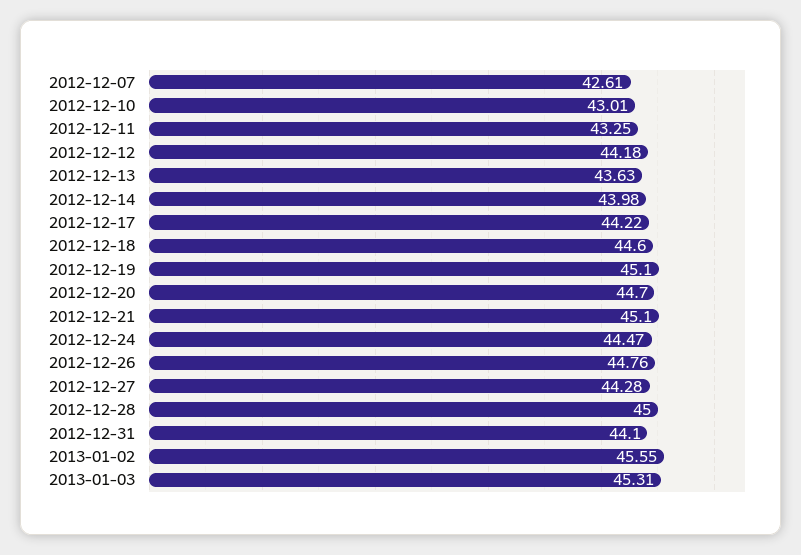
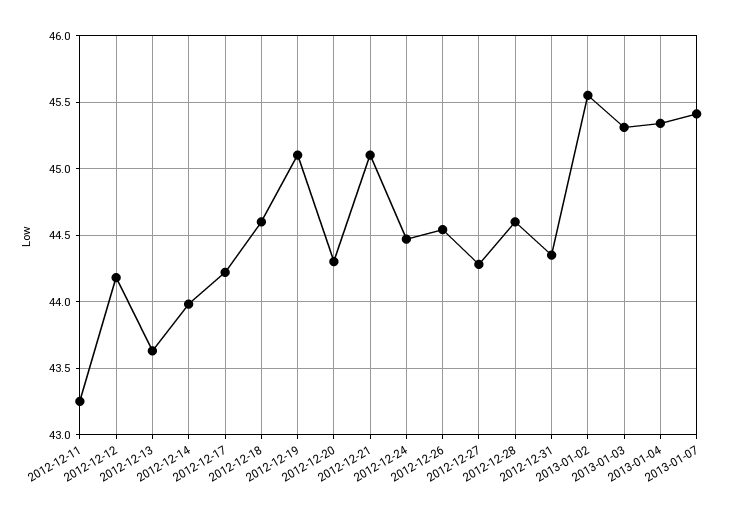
2012-12-07: 42.61 -> none
2012-12-10: 43.01 -> none
2012-12-20: 44.7 -> 44.3
2012-12-26: 44.76 -> 44.55
2012-12-28: 45 -> 44.6
2012-12-31: 44.1 -> 44.35
2013-01-04: none -> 45.35
2013-01-07: none -> 45.4

